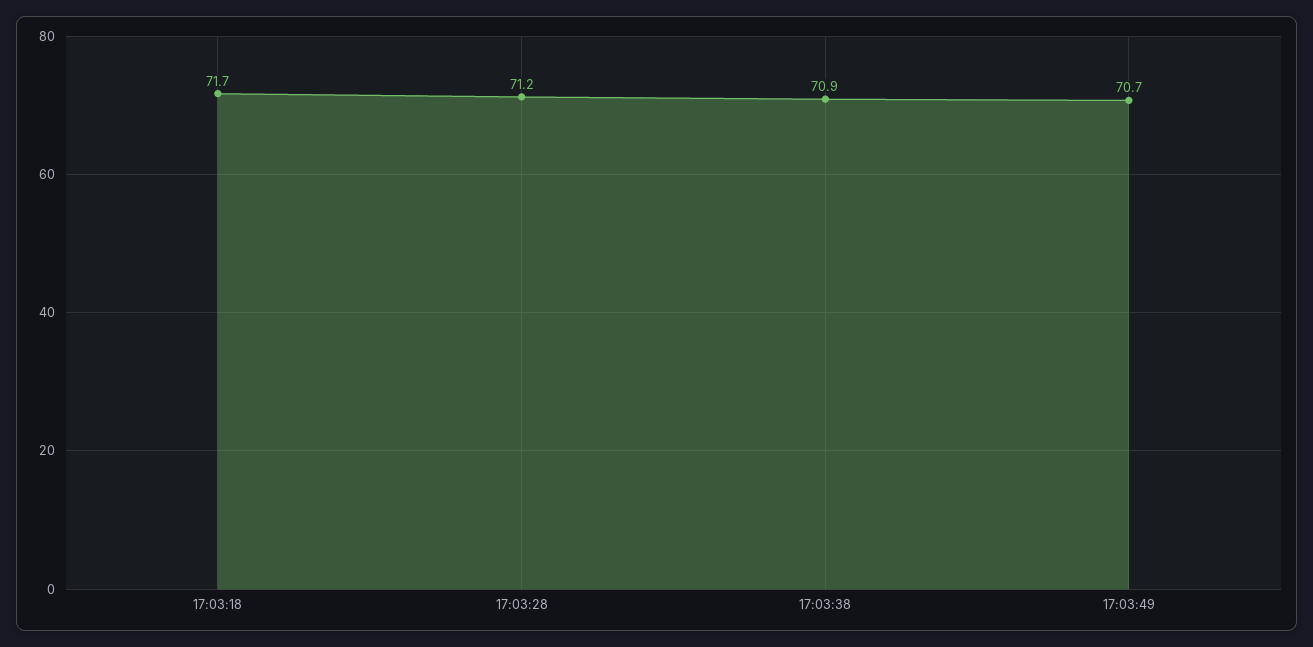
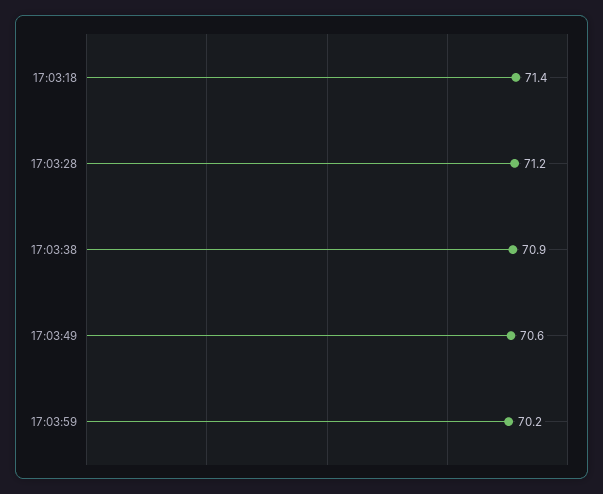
17:03:18: 71.7 -> 71.4
17:03:49: 70.7 -> 70.6
17:03:59: none -> 70.2

